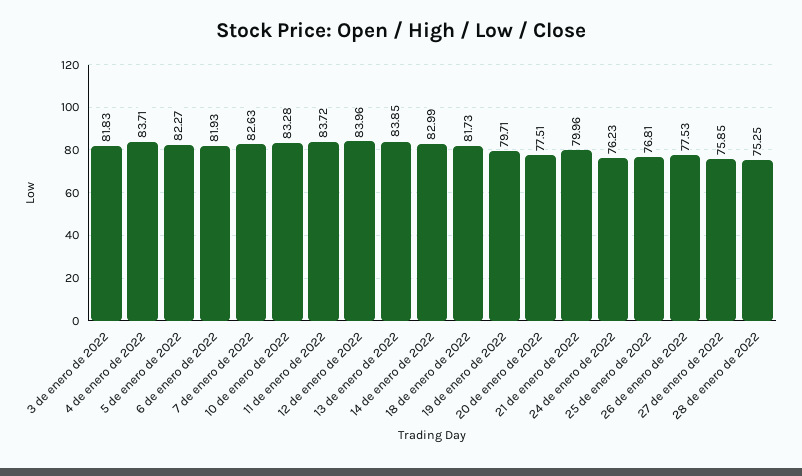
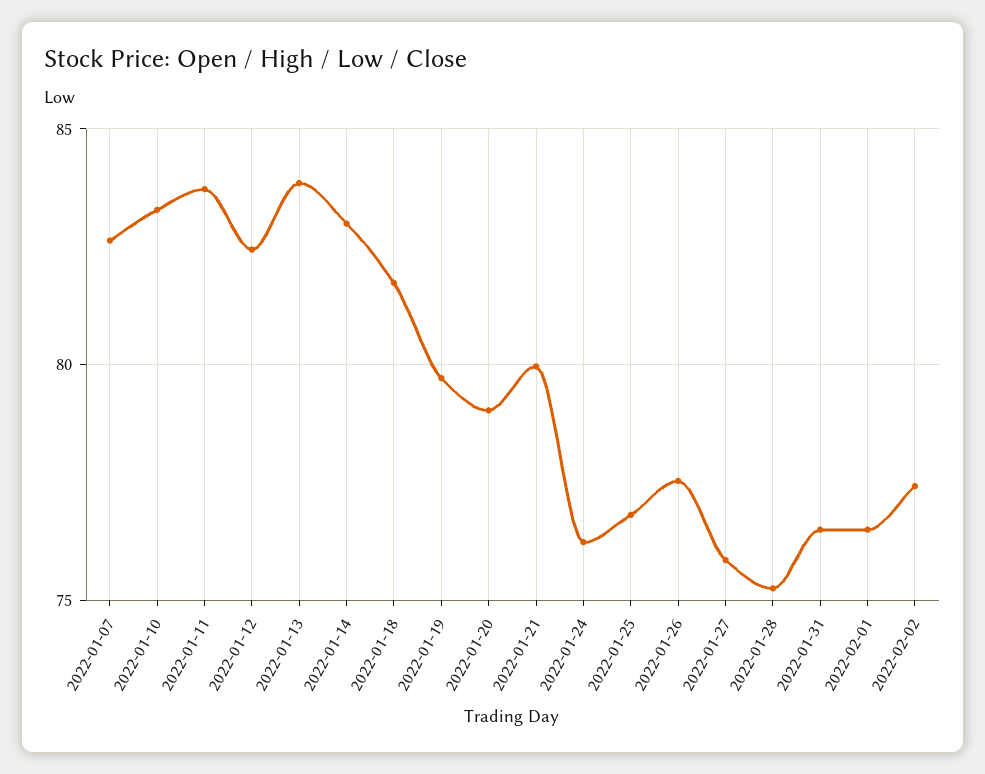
3 de enero de 2022: 81.83 -> none
4 de enero de 2022: 83.71 -> none
5 de enero de 2022: 82.27 -> none
6 de enero de 2022: 81.93 -> none
12 de enero de 2022: 83.96 -> 82.5
20 de enero de 2022: 77.51 -> 79
2022-01-31: none -> 76.5
2022-02-01: none -> 76.5
2022-02-02: none -> 77.5

